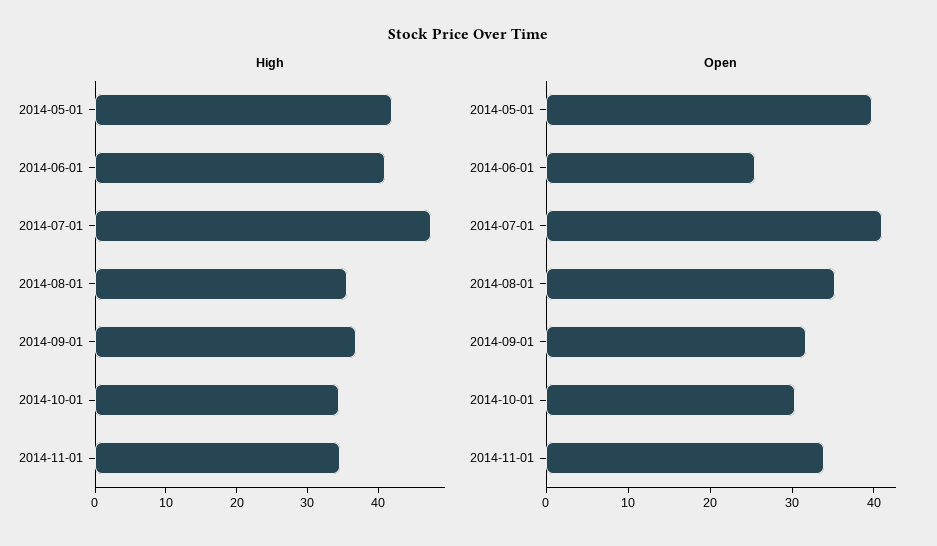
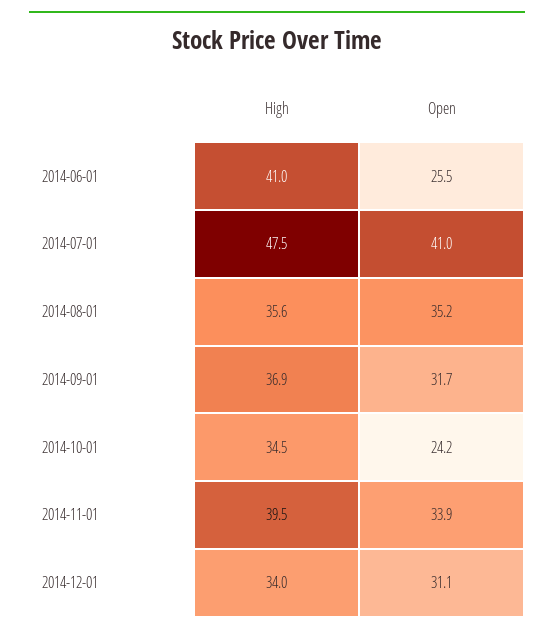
High, 2014-05-01: 42 -> none
High, 2014-11-01: 34 -> 39.5
Open, 2014-05-01: 40 -> none
Open, 2014-10-01: 30 -> 24.2
High, 2014-12-01: none -> 34
Open, 2014-12-01: none -> 31.1

